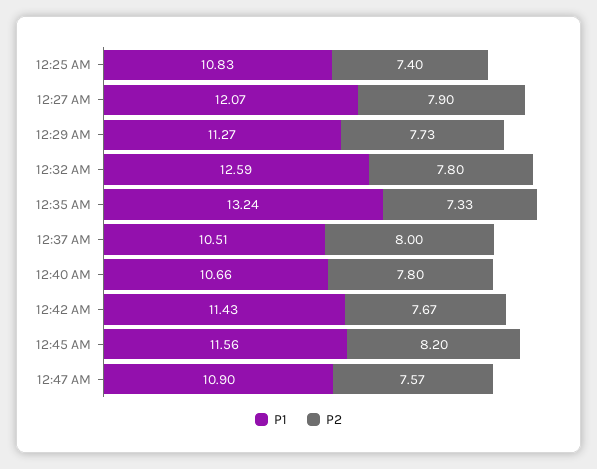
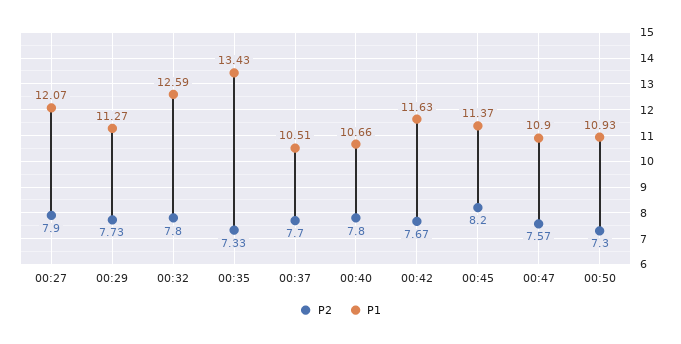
P1, 12:25 AM: 10.83 -> none
P2, 12:25 AM: 7.4 -> none
P1, 12:35 AM: 13.24 -> 13.43
P2, 12:37 AM: 8 -> 7.7
P1, 12:42 AM: 11.43 -> 11.63
P1, 12:45 AM: 11.56 -> 11.37
P2, 00:50: none -> 7.3
P1, 00:50: none -> 10.93

